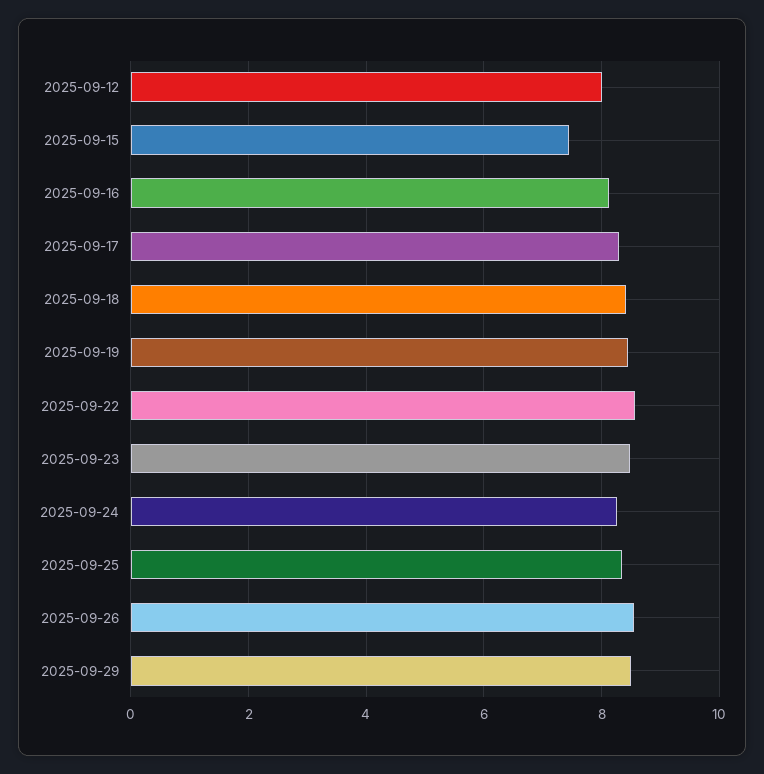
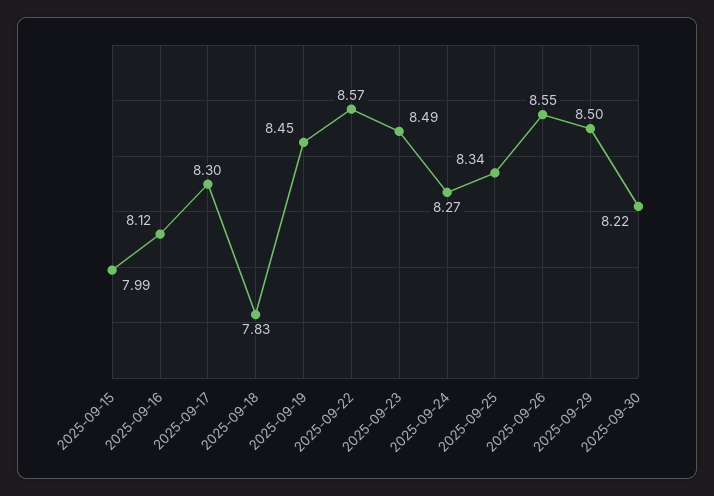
2025-09-12: 8 -> none
2025-09-15: 7.4 -> 7.99
2025-09-18: 8.4 -> 7.83
2025-09-30: none -> 8.22

